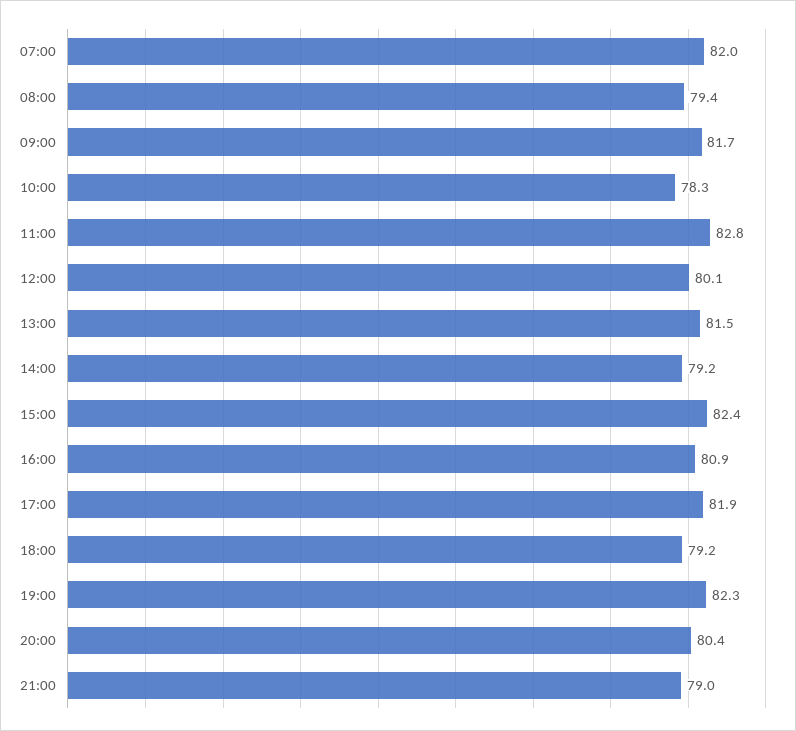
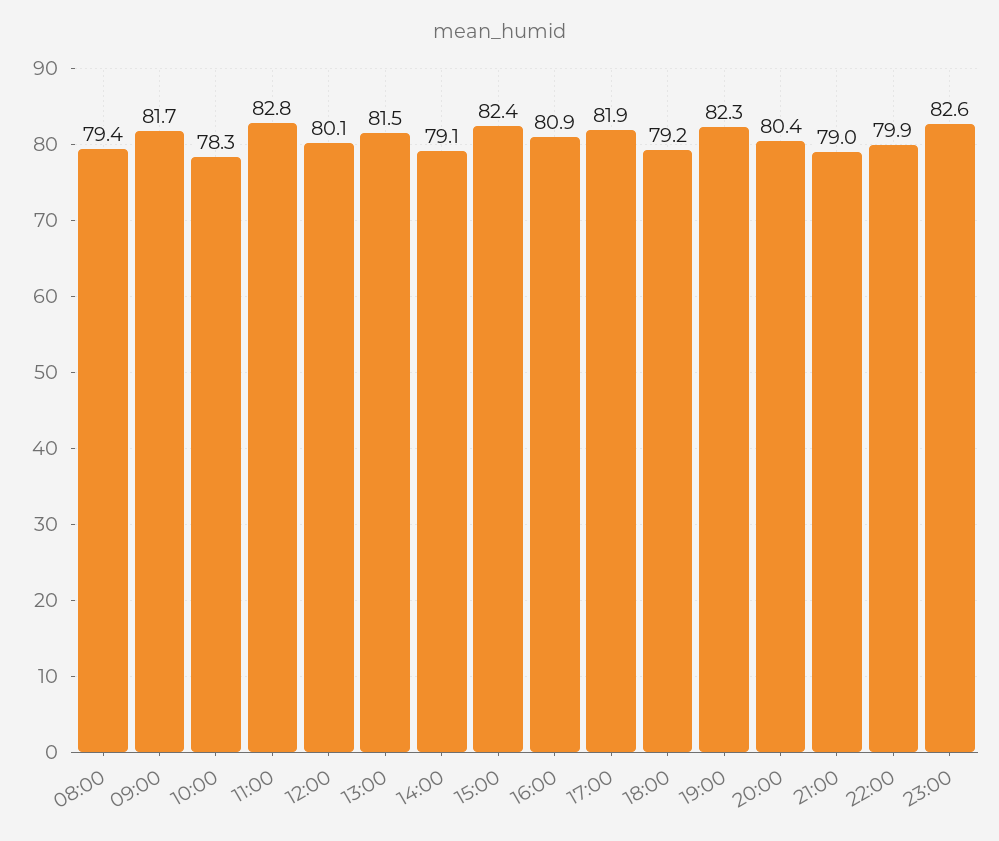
07:00: 82 -> none
14:00: 79.2 -> 79.1
22:00: none -> 79.9
23:00: none -> 82.6

